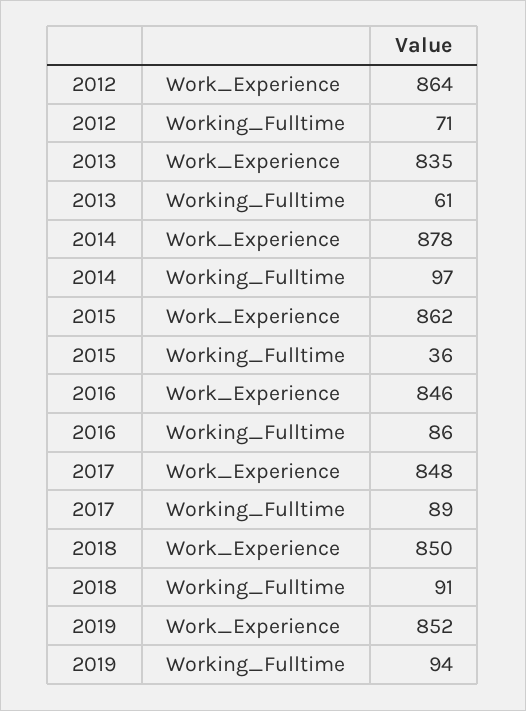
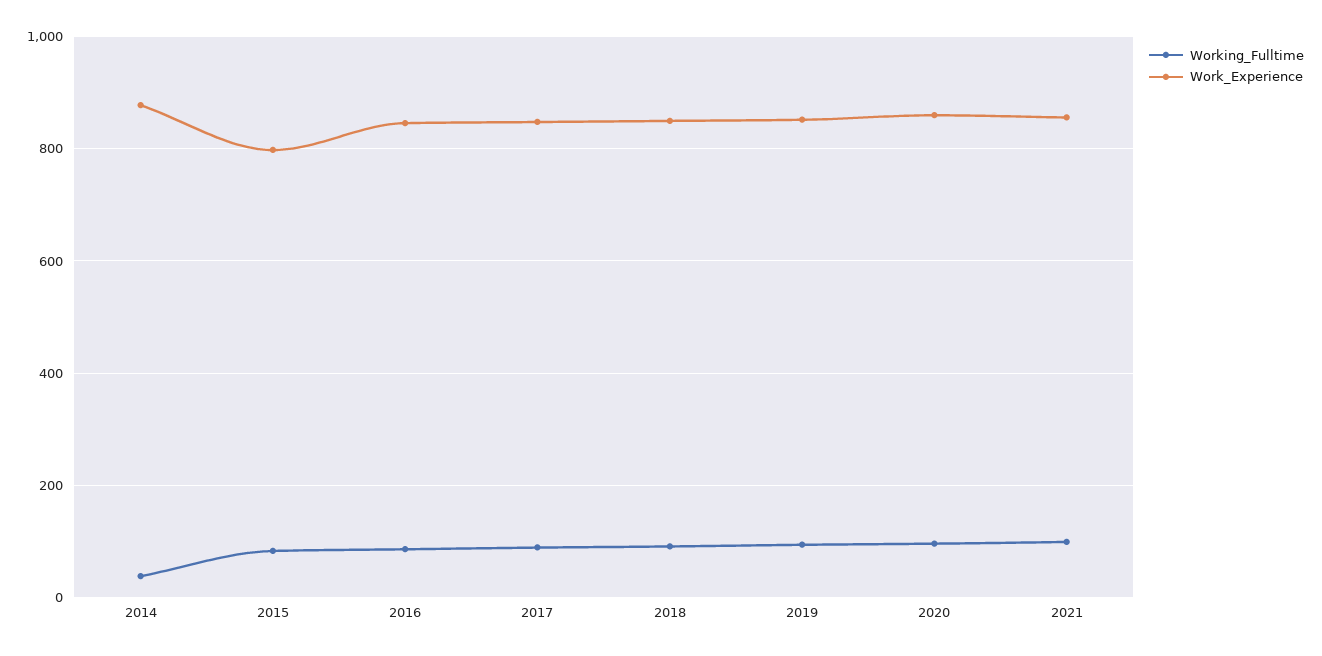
Work_Experience, 2012: 864 -> none
Working_Fulltime, 2012: 71 -> none
Work_Experience, 2013: 835 -> none
Working_Fulltime, 2013: 61 -> none
Working_Fulltime, 2014: 97 -> 40
Work_Experience, 2015: 862 -> 800
Working_Fulltime, 2015: 36 -> 80
Working_Fulltime, 2020: none -> 100
Work_Experience, 2020: none -> 860
Working_Fulltime, 2021: none -> 100
Work_Experience, 2021: none -> 860

